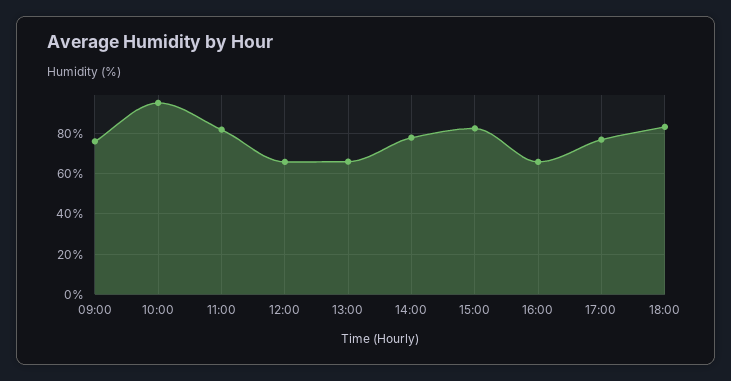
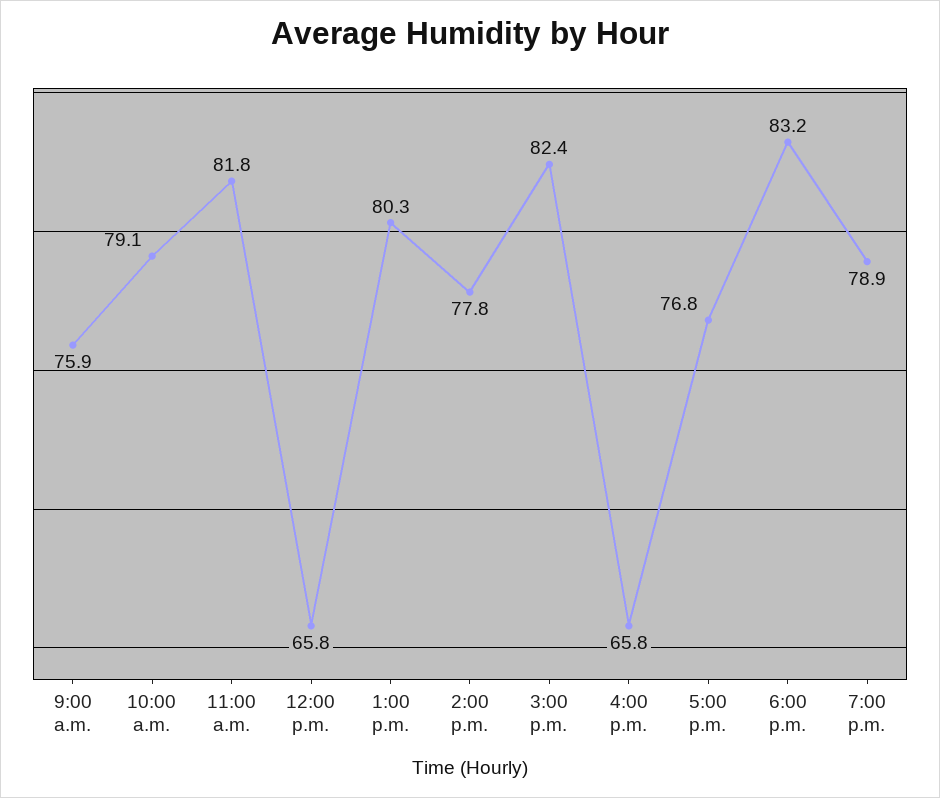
10:00: 95 -> 79.1
13:00: 65 -> 80.3
7:00 p.m.: none -> 78.9

